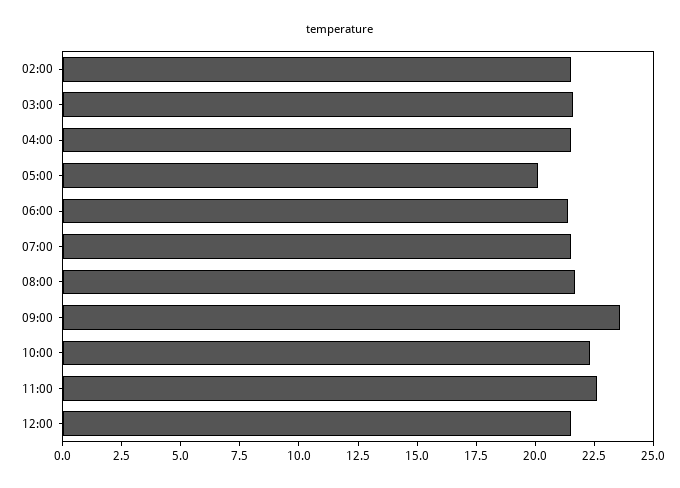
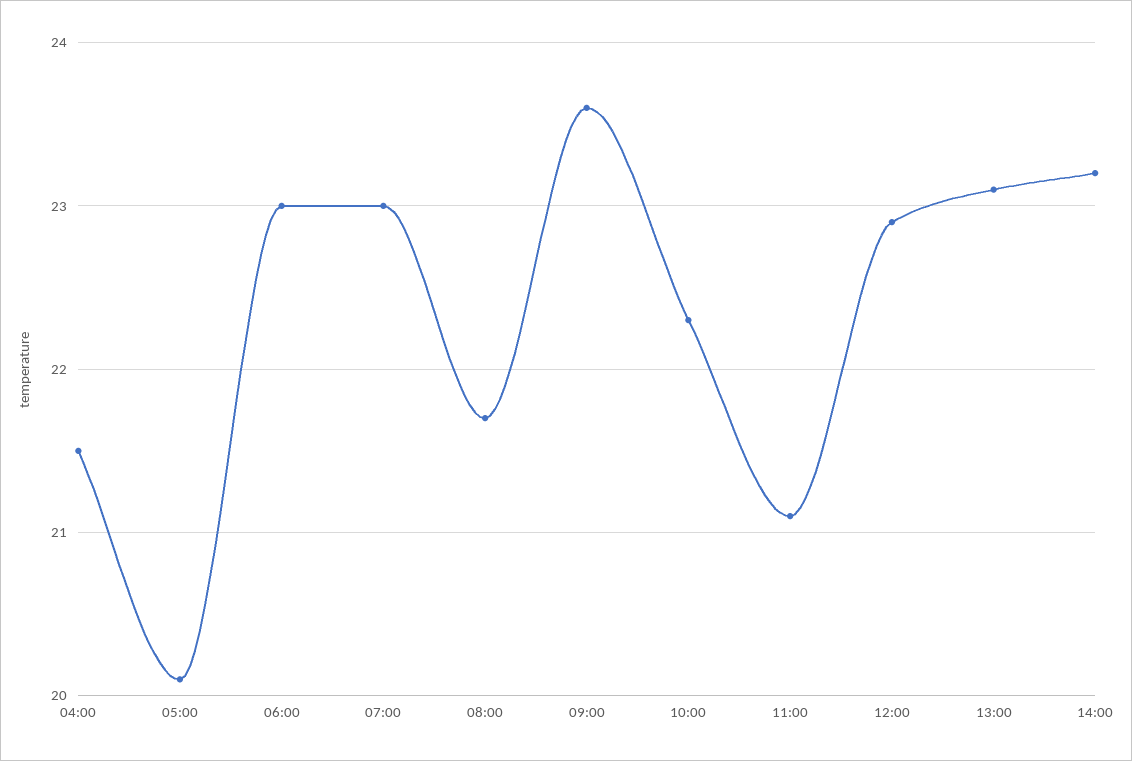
02:00: 21.5 -> none
03:00: 21.5 -> none
06:00: 21.5 -> 23
07:00: 21.5 -> 23
11:00: 22.5 -> 21.1
12:00: 21.5 -> 22.9
13:00: none -> 23.1
14:00: none -> 23.2

